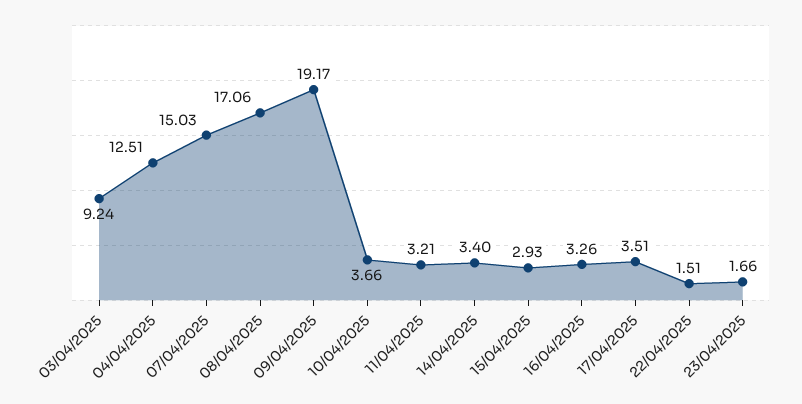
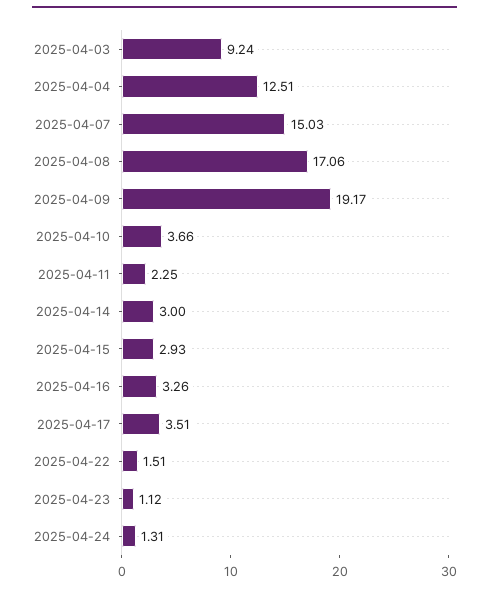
11/04/2025: 3.21 -> 2.25
14/04/2025: 3.4 -> 3
23/04/2025: 1.66 -> 1.12
2025-04-24: none -> 1.31

